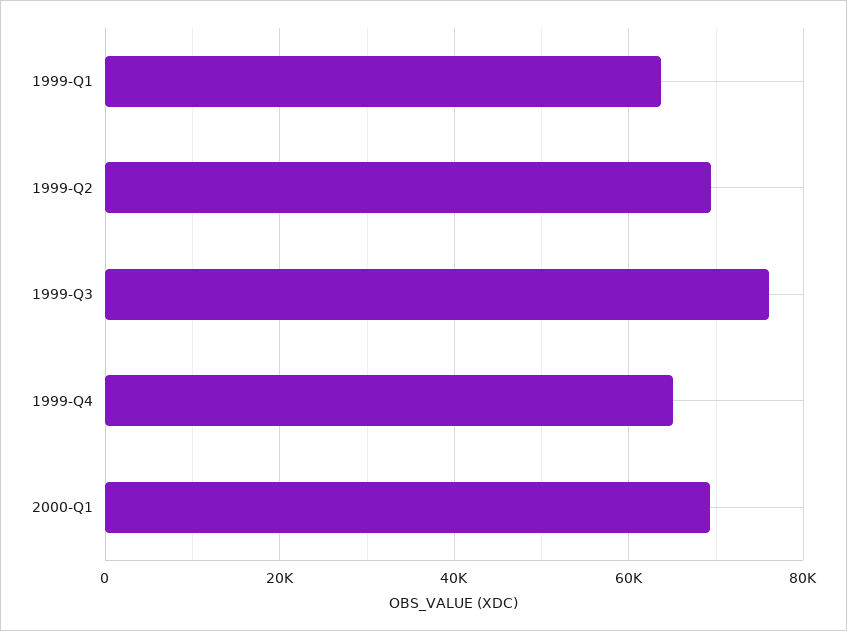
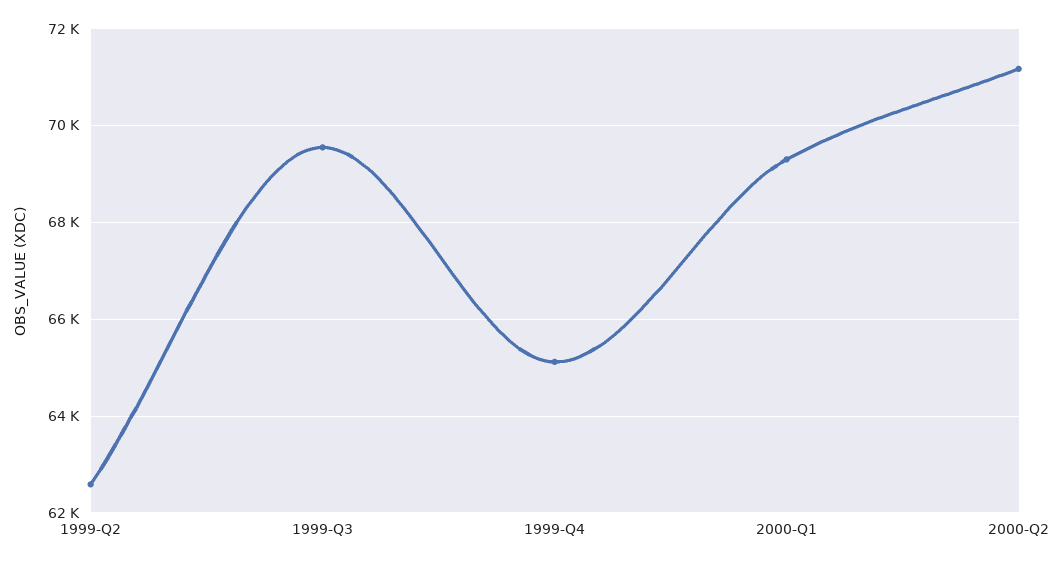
1999-Q1: 64000 -> none
1999-Q2: 70000 -> 62600
1999-Q3: 76000 -> 69600
2000-Q2: none -> 71200

